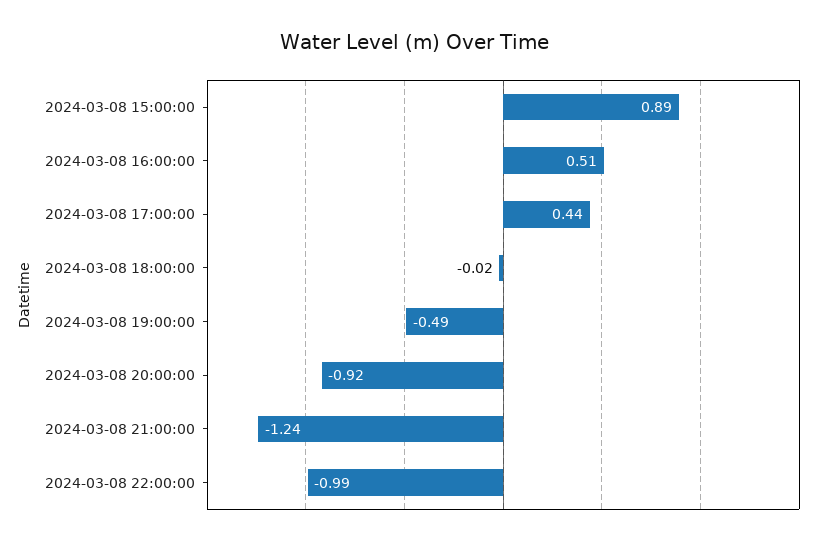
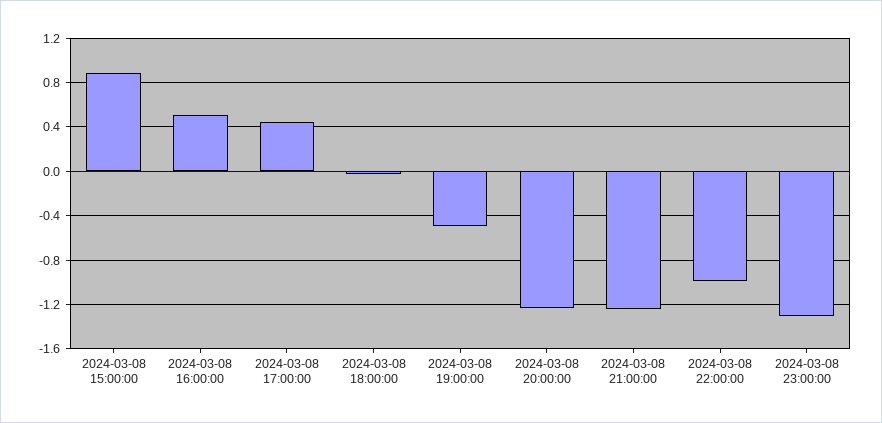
2024-03-08 20:00:00: -0.92 -> -1.2
2024-03-08 23:00:00: none -> -1.3

